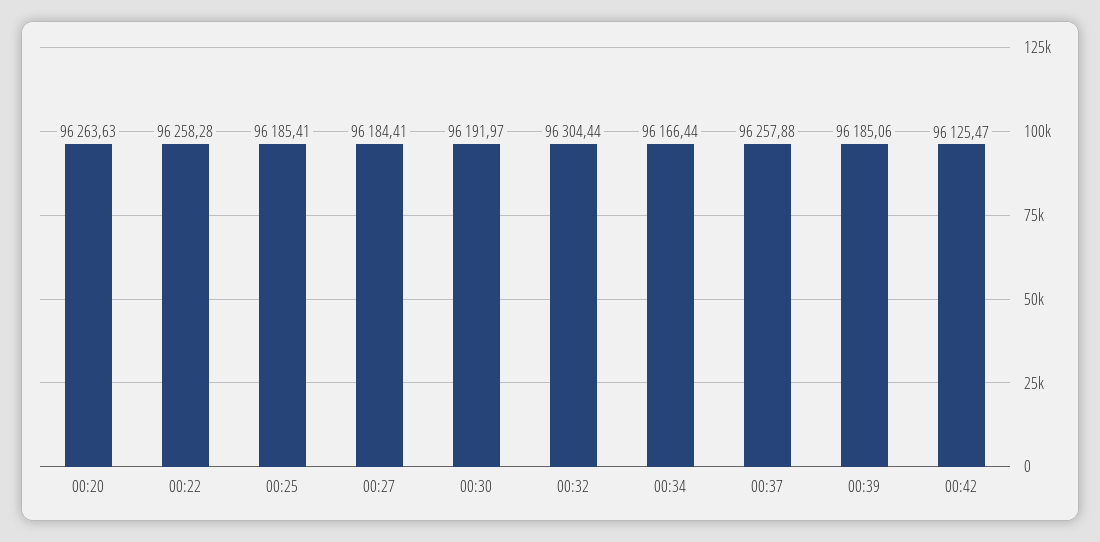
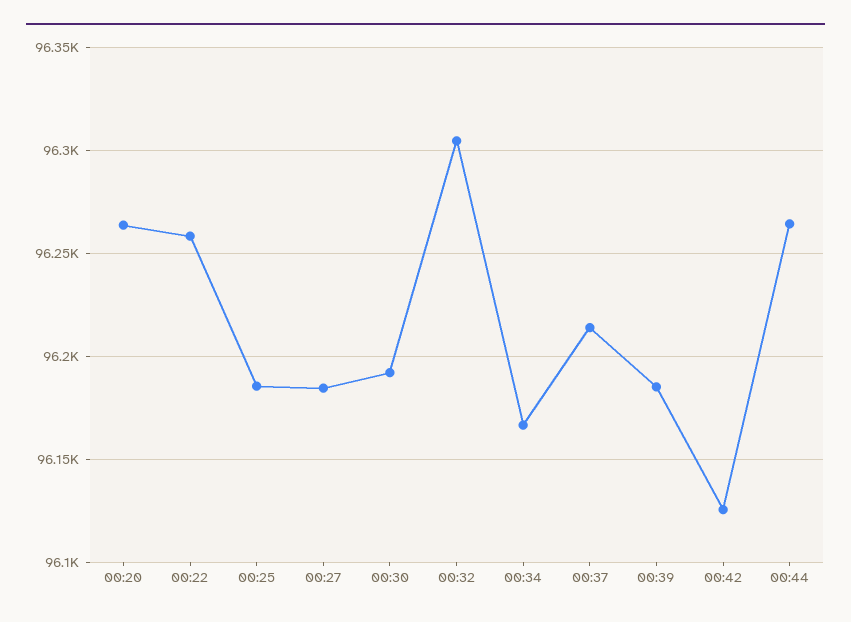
00:37: 96257.88 -> 96215
00:44: none -> 96265

